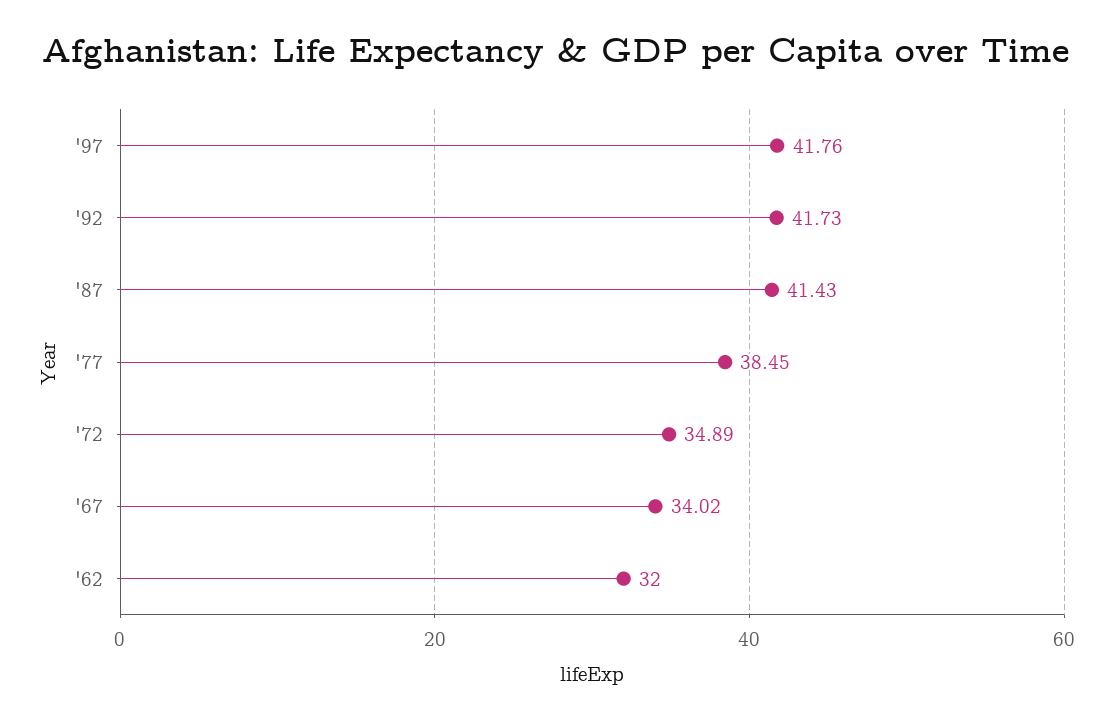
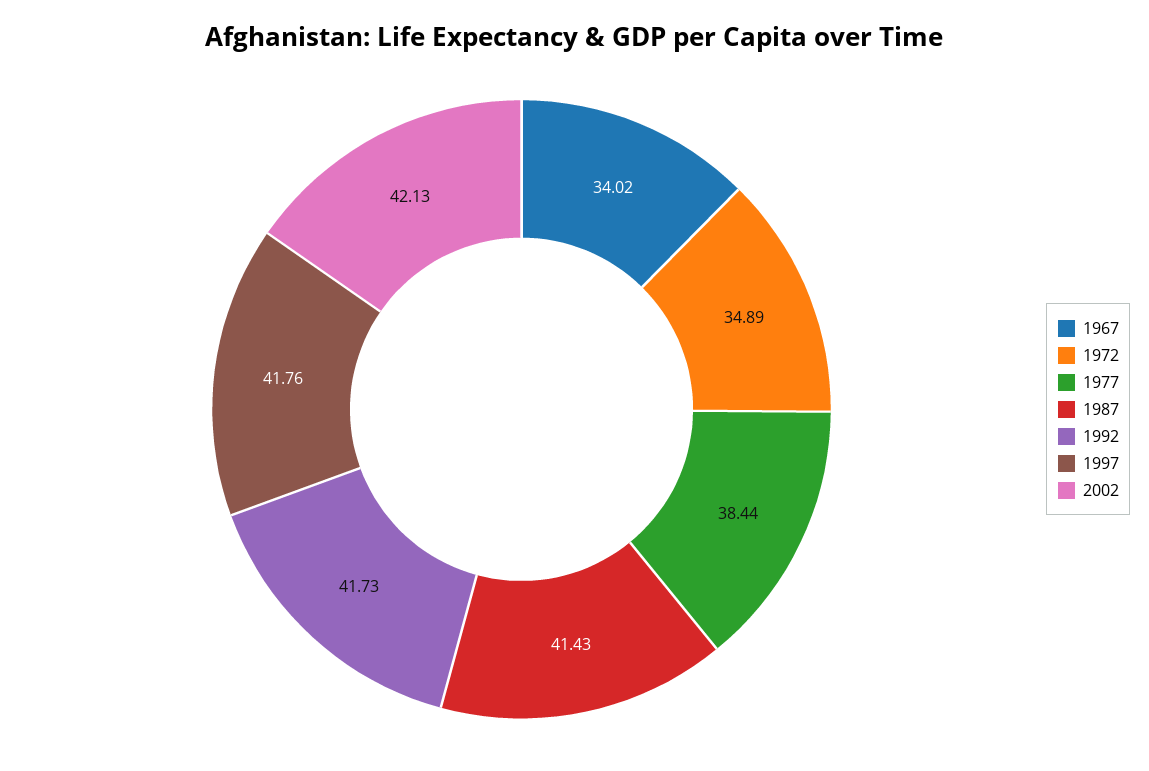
'77: 38.45 -> 38.44
'62: 32 -> none
2002: none -> 42.13

